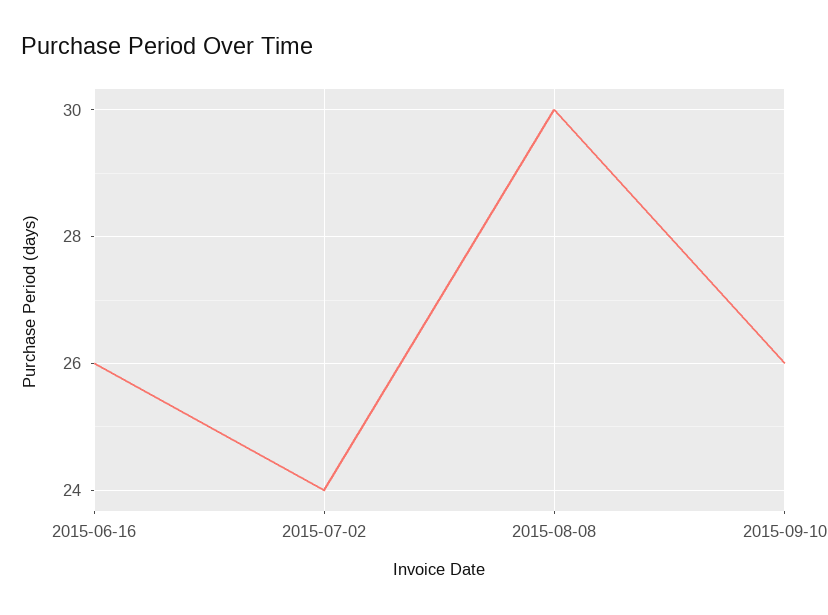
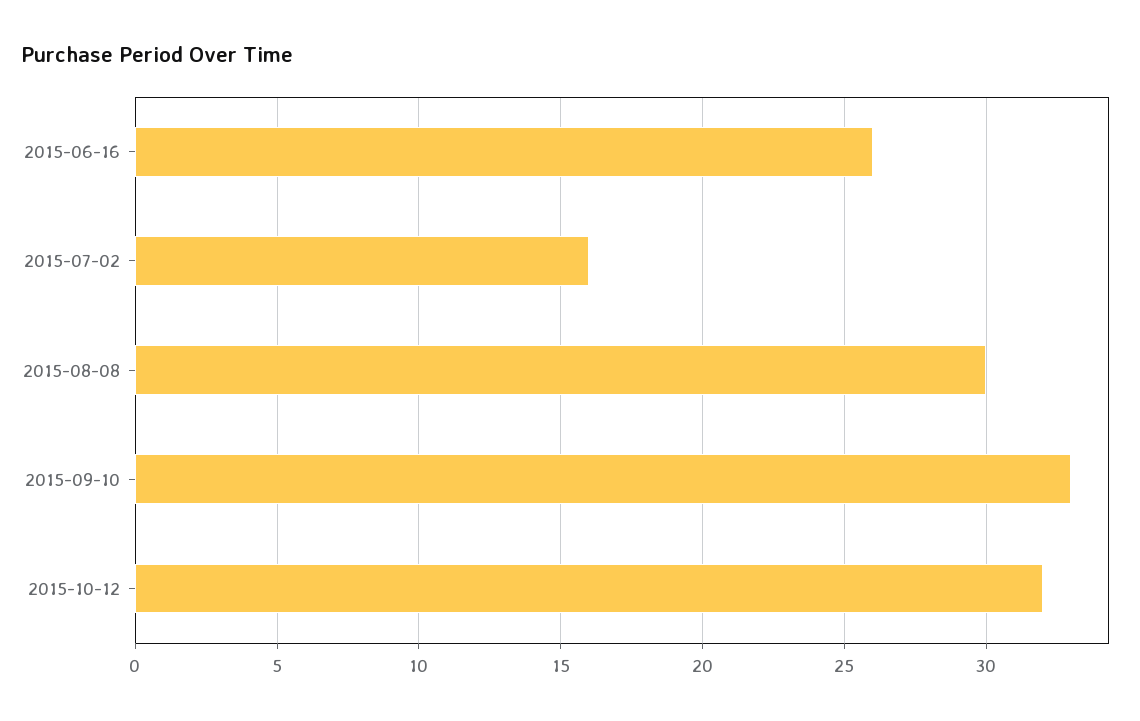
2015-07-02: 24 -> 16
2015-09-10: 26 -> 33
2015-10-12: none -> 32

